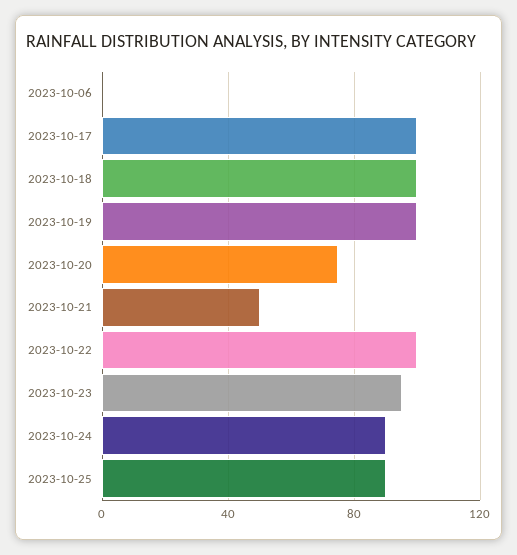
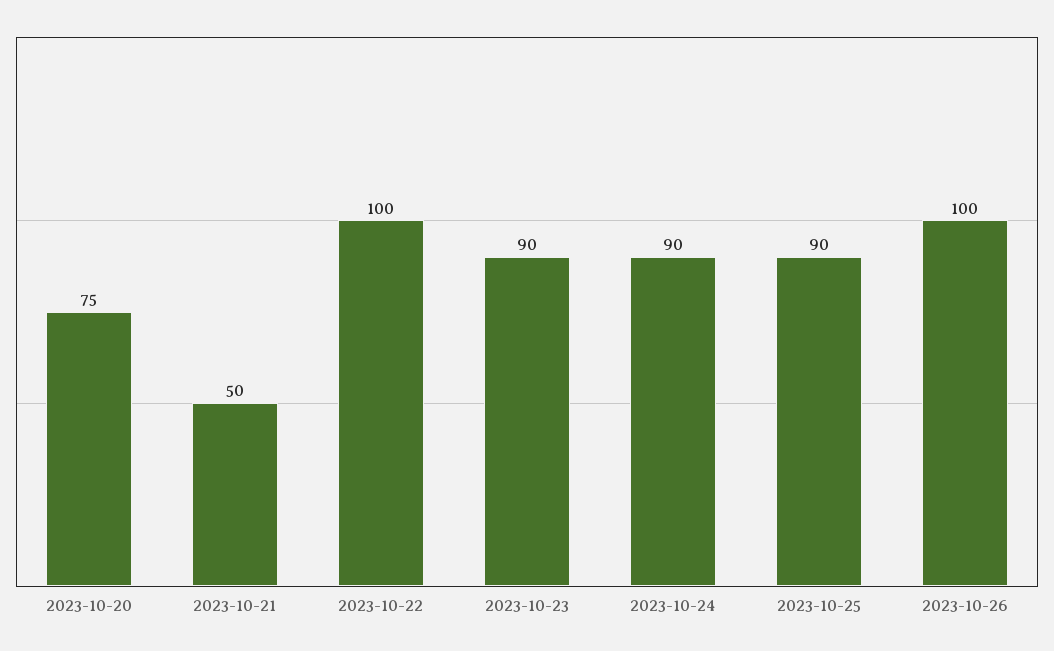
2023-10-06: 0 -> none
2023-10-17: 100 -> none
2023-10-18: 100 -> none
2023-10-19: 100 -> none
2023-10-23: 95 -> 90
2023-10-26: none -> 100

